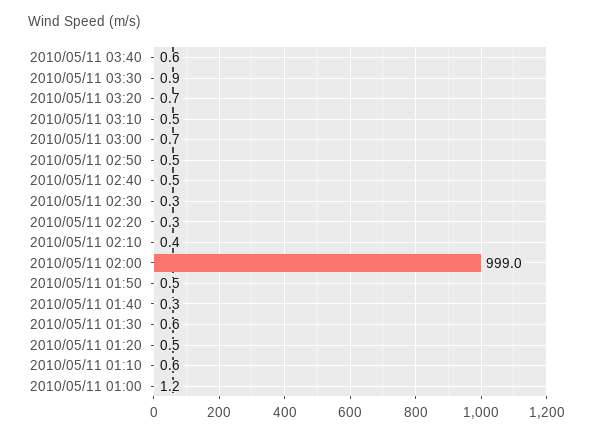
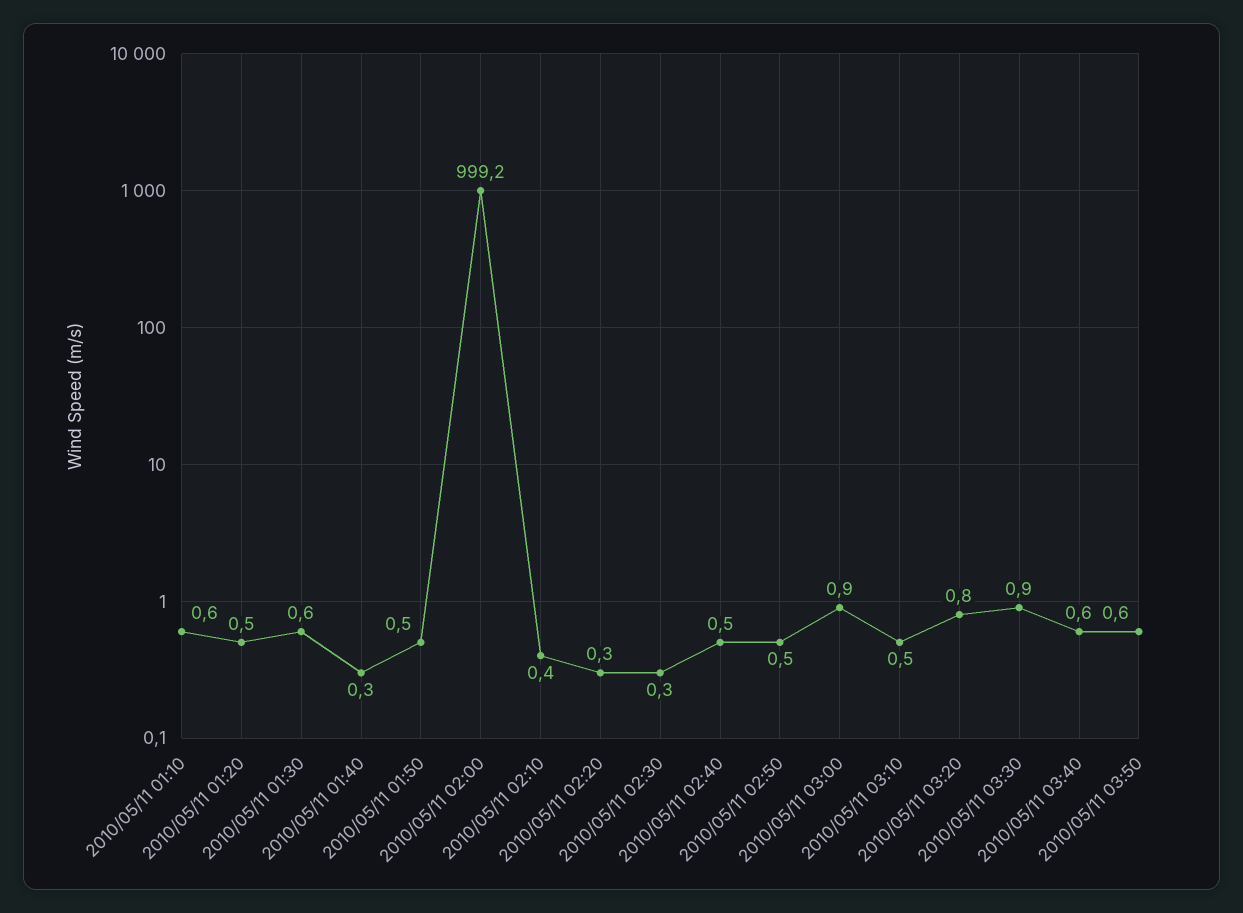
2010/05/11 03:20: 0.7 -> 0.8
2010/05/11 03:00: 0.7 -> 0.9
2010/05/11 02:00: 999 -> 999.2
2010/05/11 01:00: 1.2 -> none
2010/05/11 03:50: none -> 0.6

